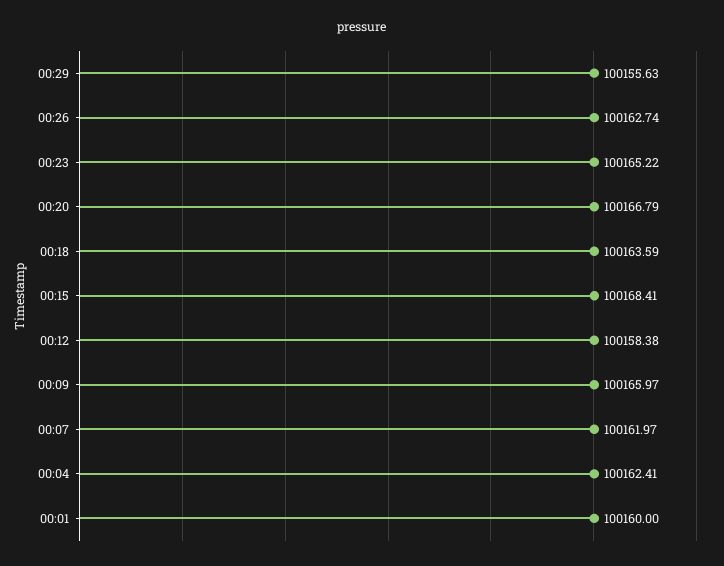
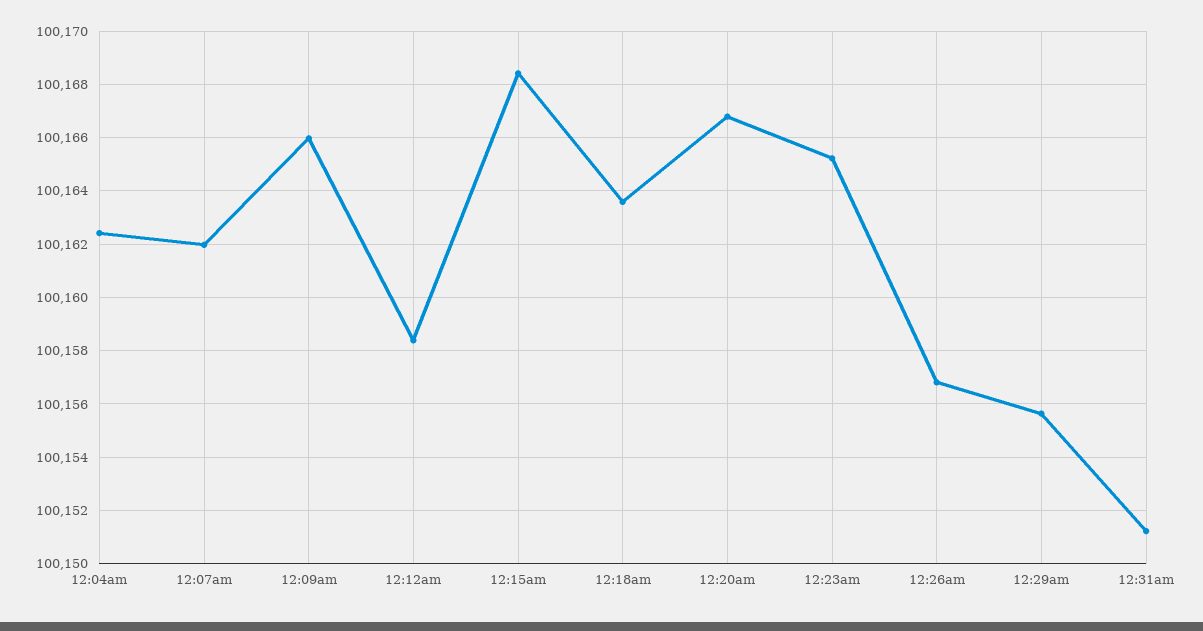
00:26: 100162.74 -> 100156.75
00:01: 100160 -> none
12:31am: none -> 100151.25

